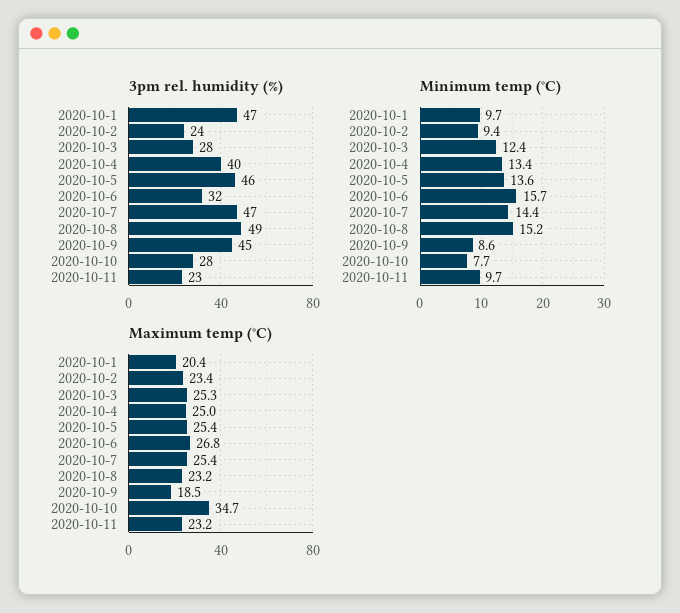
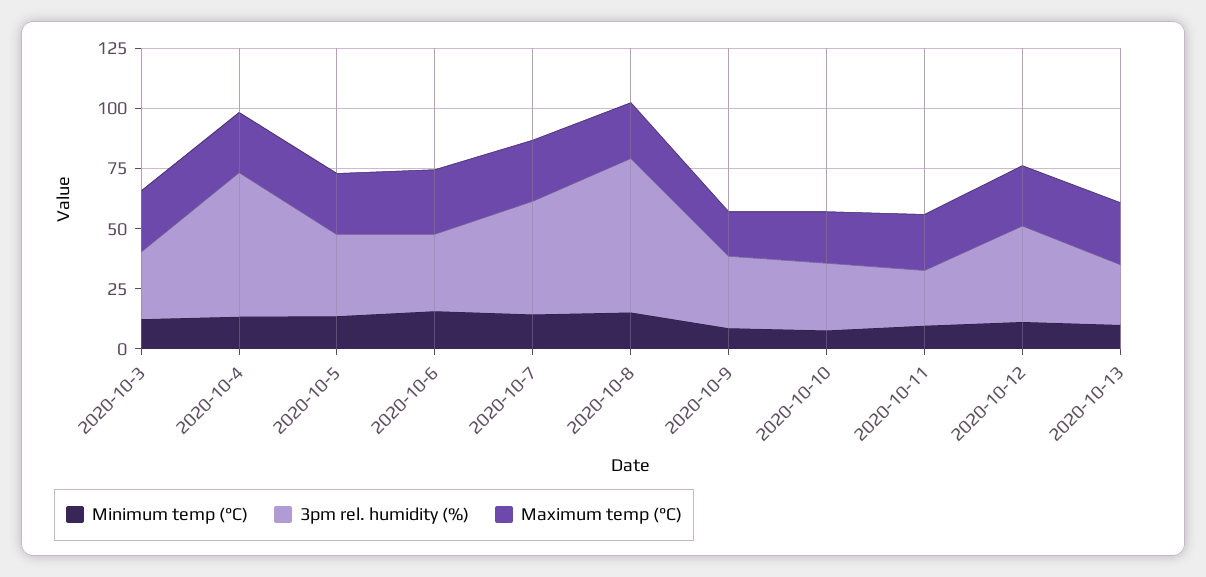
3pm rel. humidity (%), 2020-10-1: 47 -> none
3pm rel. humidity (%), 2020-10-2: 24 -> none
3pm rel. humidity (%), 2020-10-4: 40 -> 60
3pm rel. humidity (%), 2020-10-5: 46 -> 35
3pm rel. humidity (%), 2020-10-8: 49 -> 65
3pm rel. humidity (%), 2020-10-9: 45 -> 30
Minimum temp (°C), 2020-10-1: 9.7 -> none
Minimum temp (°C), 2020-10-2: 9.4 -> none
Maximum temp (°C), 2020-10-1: 20.4 -> none
Maximum temp (°C), 2020-10-2: 23.4 -> none
Maximum temp (°C), 2020-10-10: 34.7 -> 20
Minimum temp (°C), 2020-10-12: none -> 10
3pm rel. humidity (%), 2020-10-12: none -> 40
Maximum temp (°C), 2020-10-12: none -> 25
Minimum temp (°C), 2020-10-13: none -> 10
3pm rel. humidity (%), 2020-10-13: none -> 25
Maximum temp (°C), 2020-10-13: none -> 25

